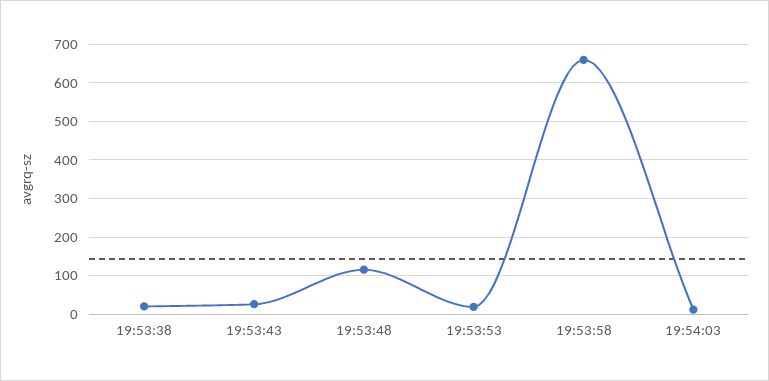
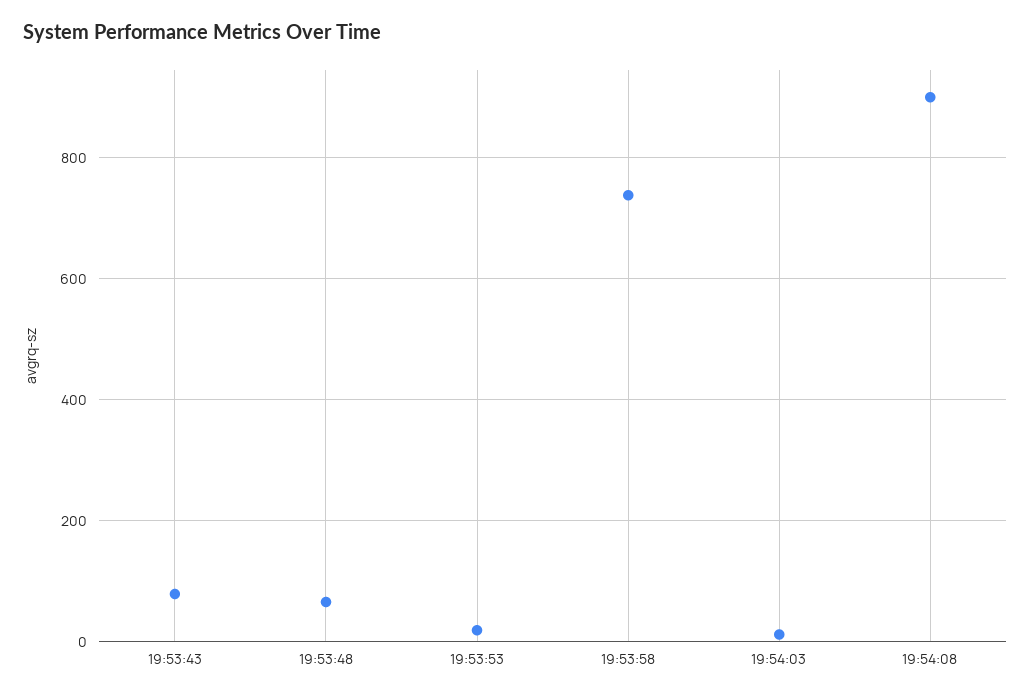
19:53:38: 20 -> none
19:53:43: 20 -> 80
19:53:48: 120 -> 60
19:53:58: 660 -> 740
19:54:08: none -> 900

